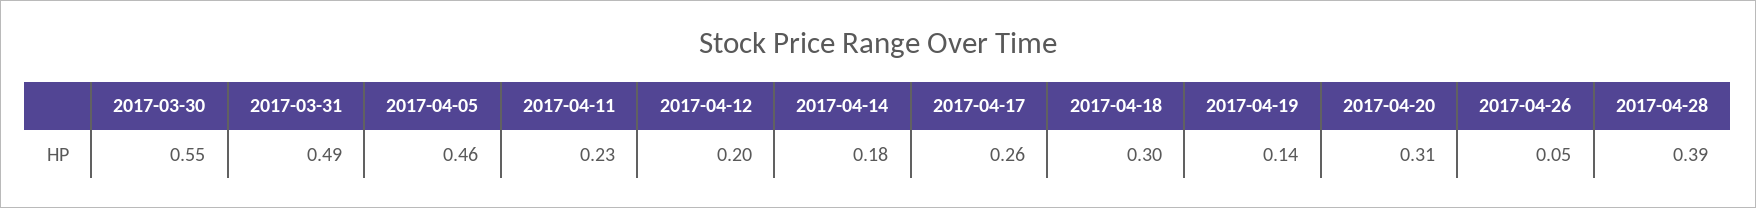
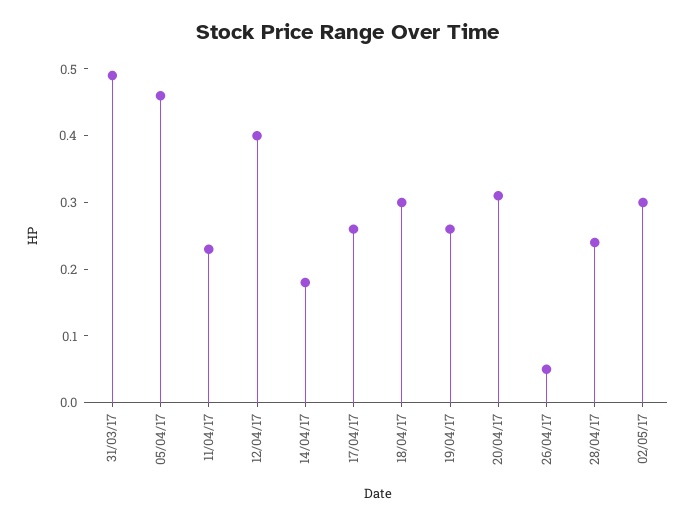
2017-03-30: 0.55 -> none
2017-04-12: 0.2 -> 0.4
2017-04-19: 0.14 -> 0.25
2017-04-28: 0.39 -> 0.25
02/05/17: none -> 0.3

